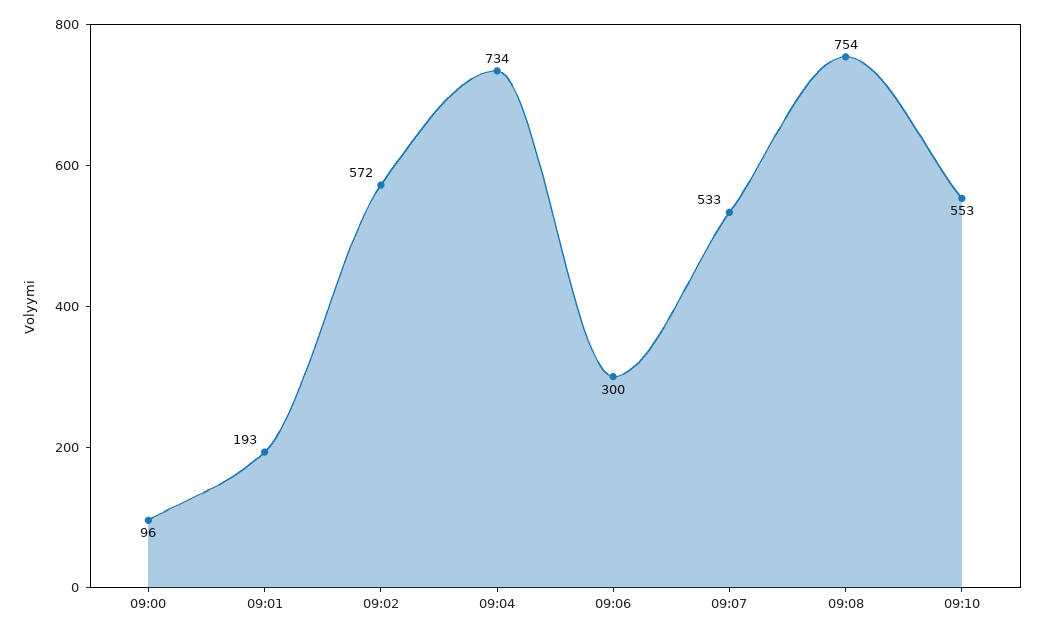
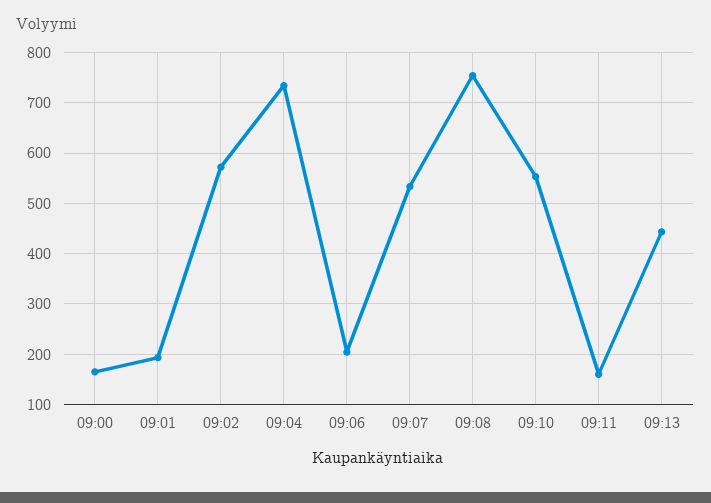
09:00: 96 -> 160
09:06: 300 -> 200
09:11: none -> 160
09:13: none -> 440

